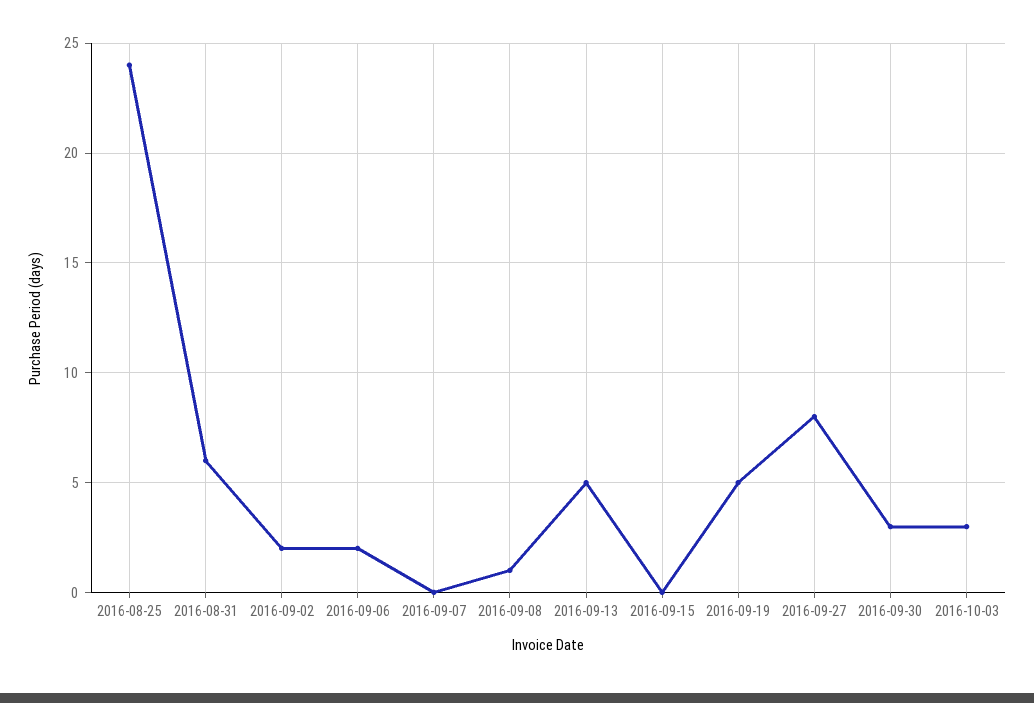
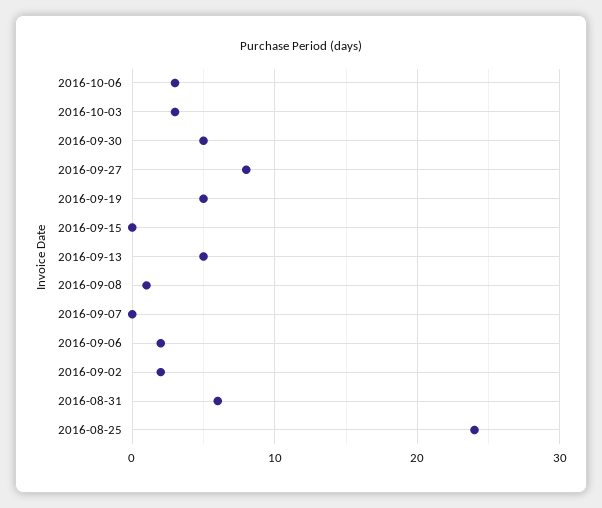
2016-09-30: 3 -> 5
2016-10-06: none -> 3

